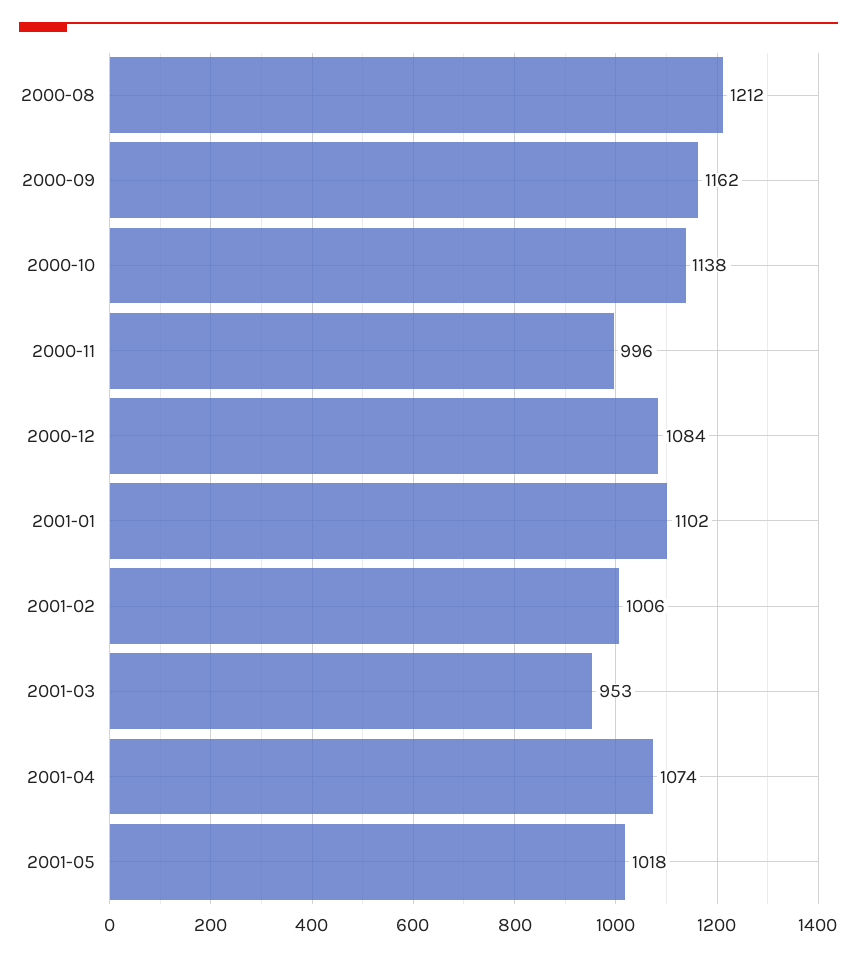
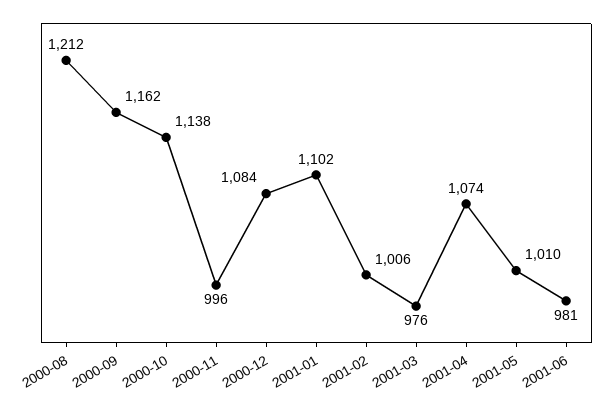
2001-03: 953 -> 976
2001-05: 1018 -> 1010
2001-06: none -> 981

